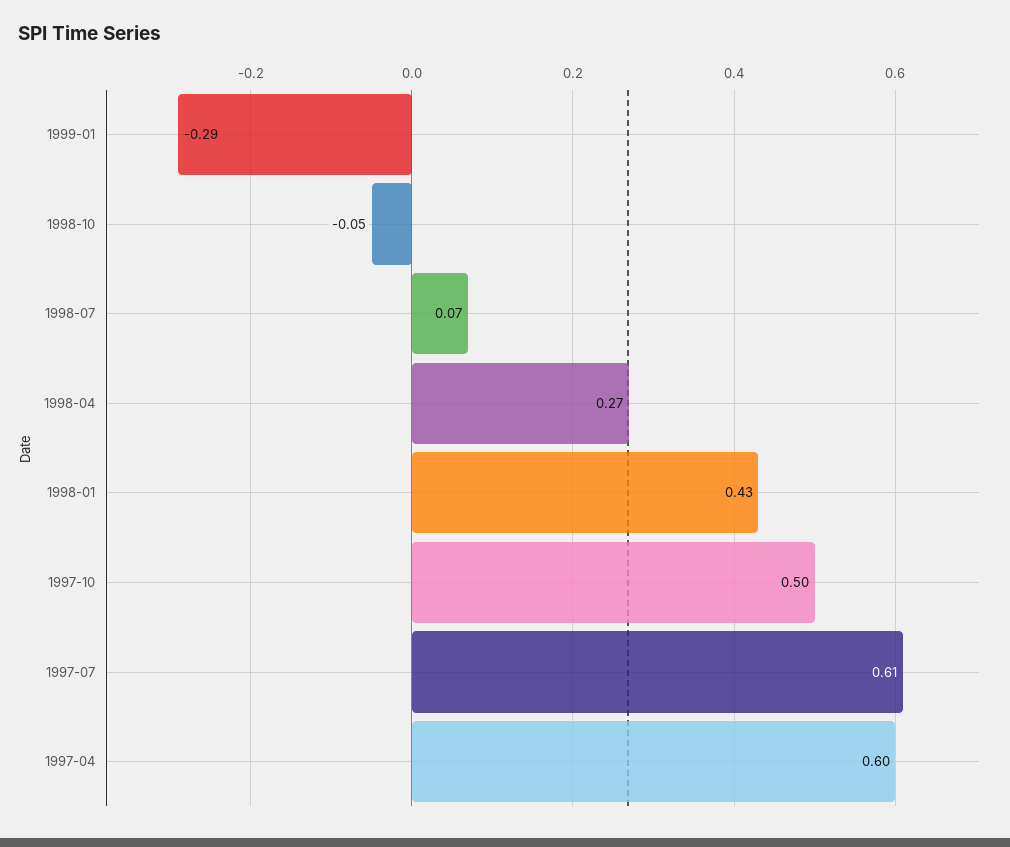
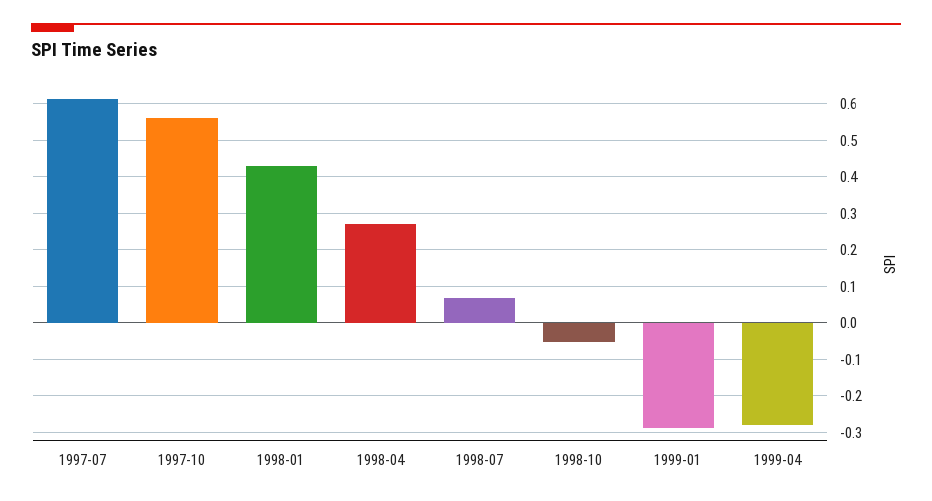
1997-10: 0.5 -> 0.56
1997-04: 0.6 -> none
1999-04: none -> -0.28

